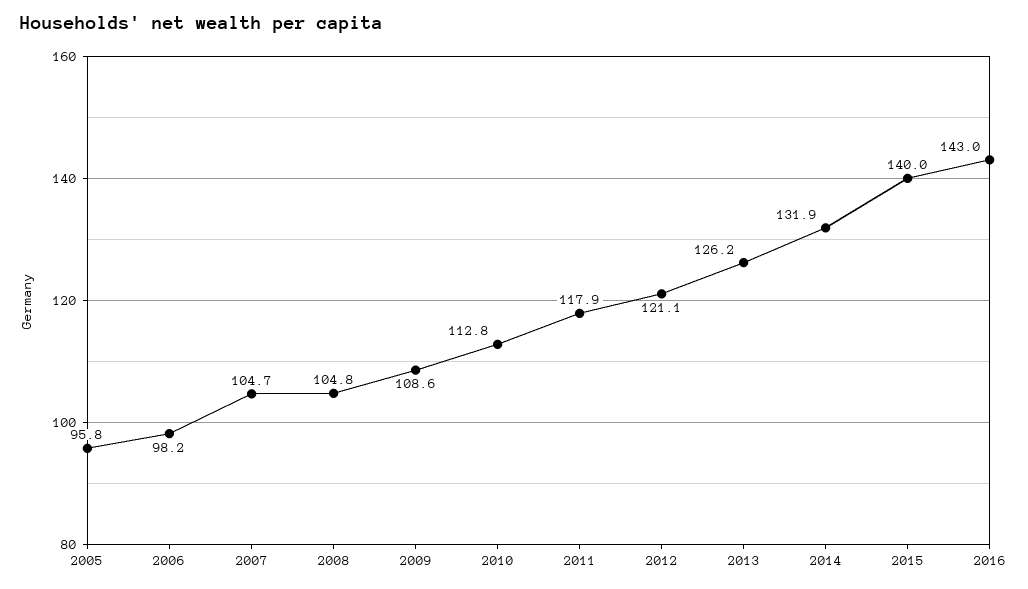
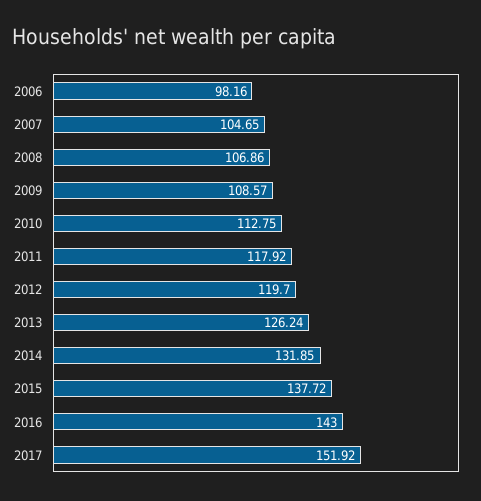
2005: 95.8 -> none
2008: 104.8 -> 106.86
2012: 121.1 -> 119.7
2015: 140 -> 137.72
2017: none -> 151.92

